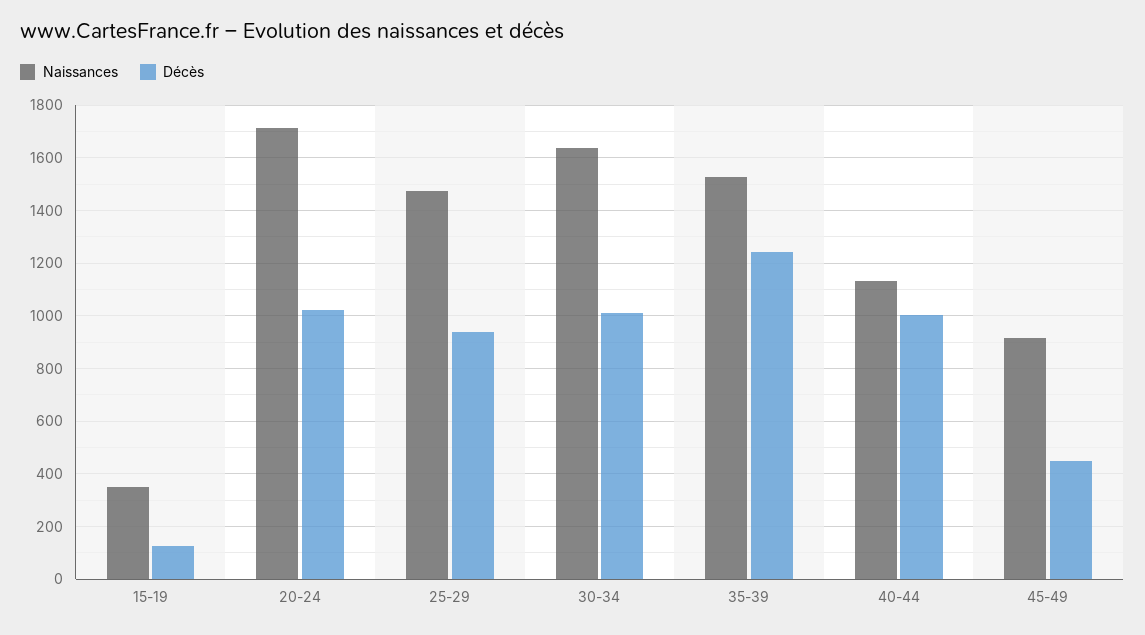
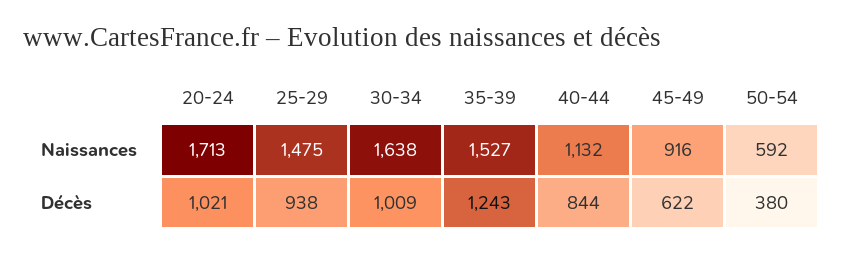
Naissances, 15-19: 350 -> none
Décès, 15-19: 125 -> none
Décès, 40-44: 1000 -> 844
Décès, 45-49: 450 -> 622
Naissances, 50-54: none -> 592
Décès, 50-54: none -> 380

